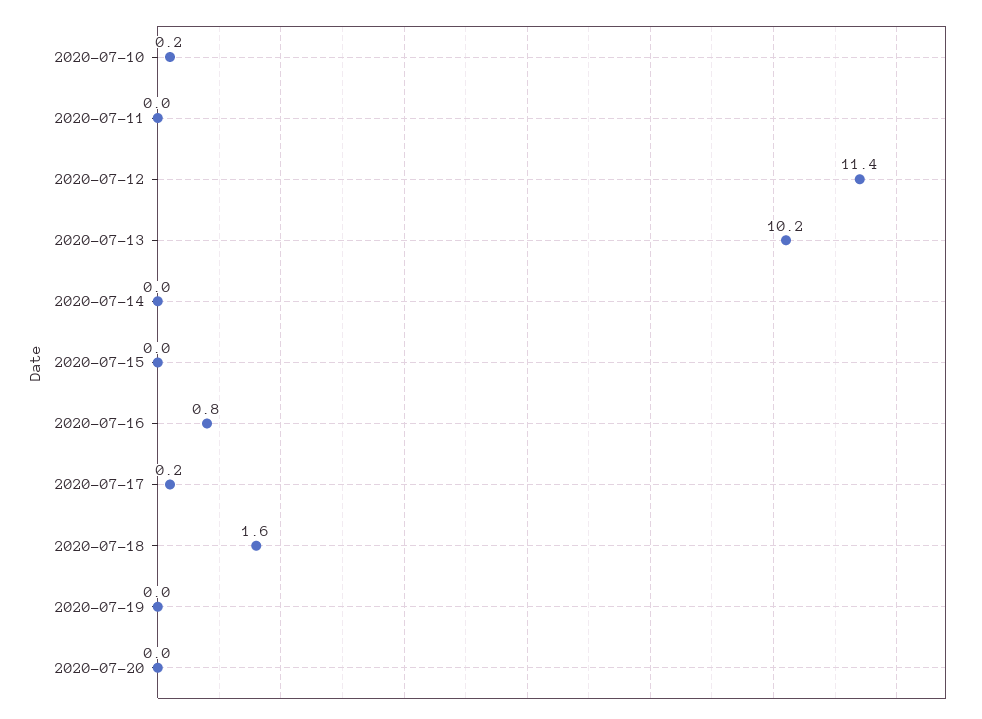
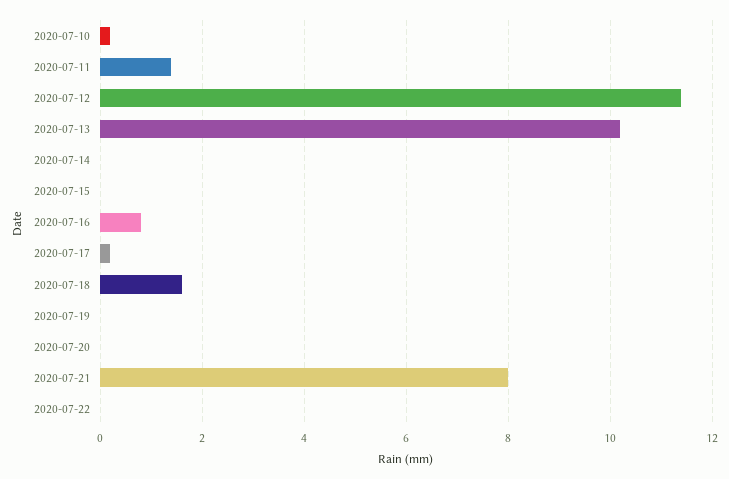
2020-07-11: 0 -> 1.5
2020-07-21: none -> 8
2020-07-22: none -> 0

